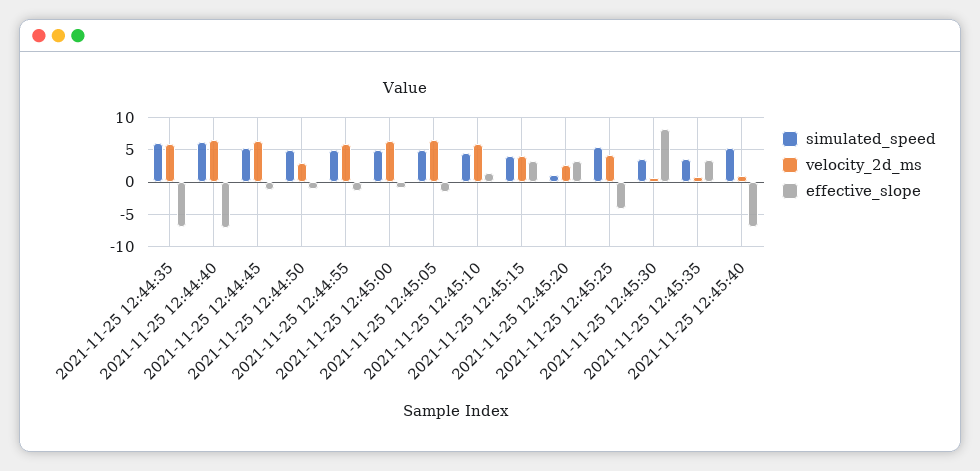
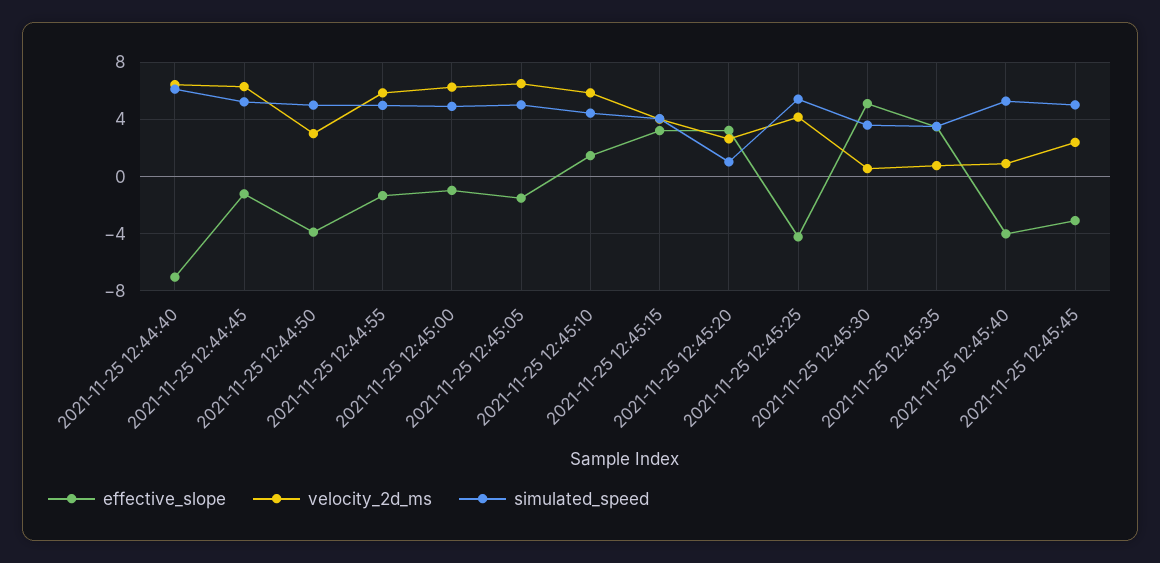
simulated_speed, 2021-11-25 12:44:35: 6 -> none
velocity_2d_ms, 2021-11-25 12:44:35: 6 -> none
effective_slope, 2021-11-25 12:44:35: -7 -> none
effective_slope, 2021-11-25 12:44:50: -1 -> -4
effective_slope, 2021-11-25 12:45:30: 8 -> 5
effective_slope, 2021-11-25 12:45:40: -7 -> -4
effective_slope, 2021-11-25 12:45:45: none -> -3
velocity_2d_ms, 2021-11-25 12:45:45: none -> 2.5
simulated_speed, 2021-11-25 12:45:45: none -> 5

